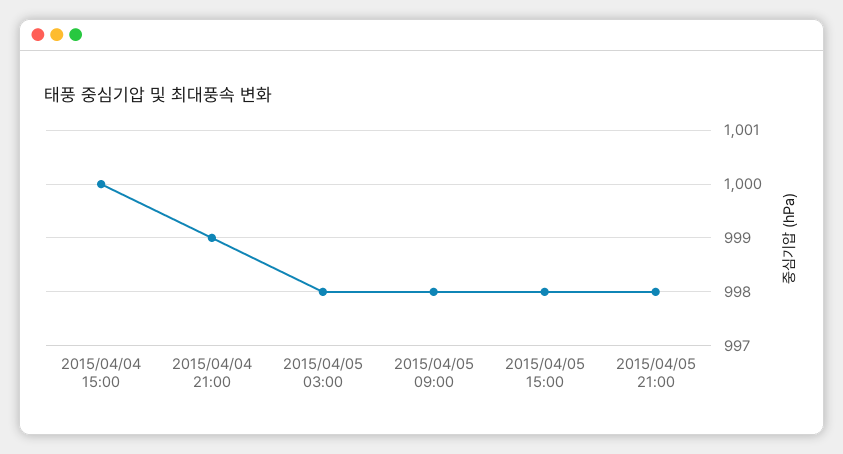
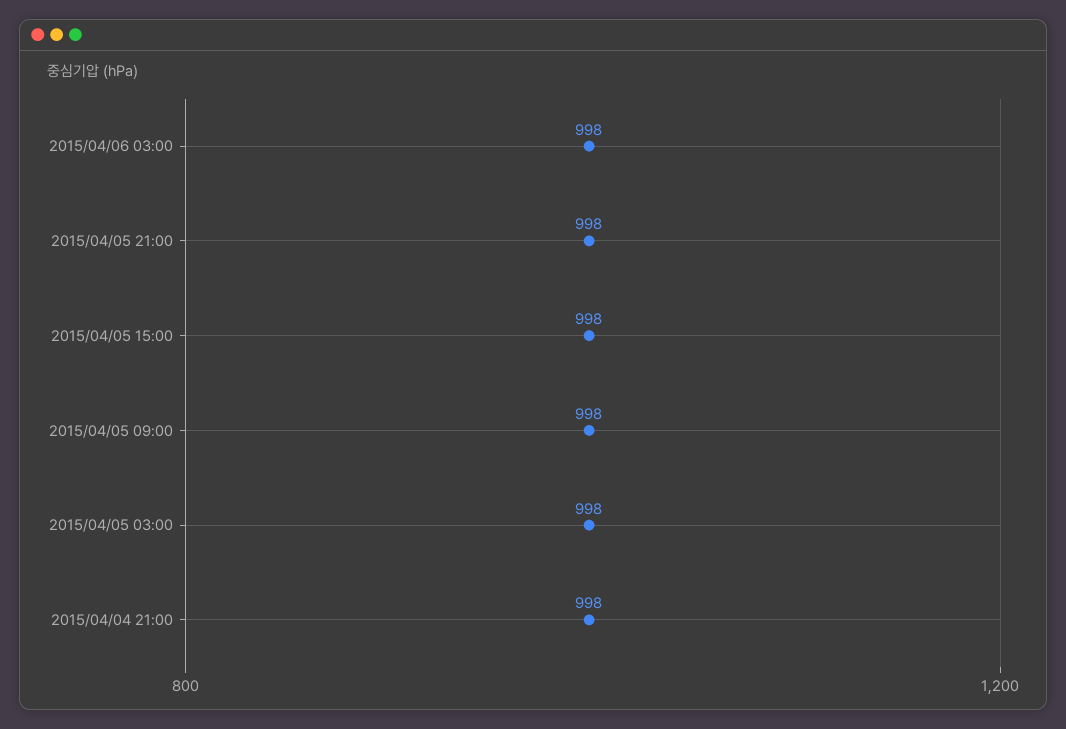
2015/04/04 15:00: 1000 -> none
2015/04/04 21:00: 999 -> 998
2015/04/06 03:00: none -> 998

